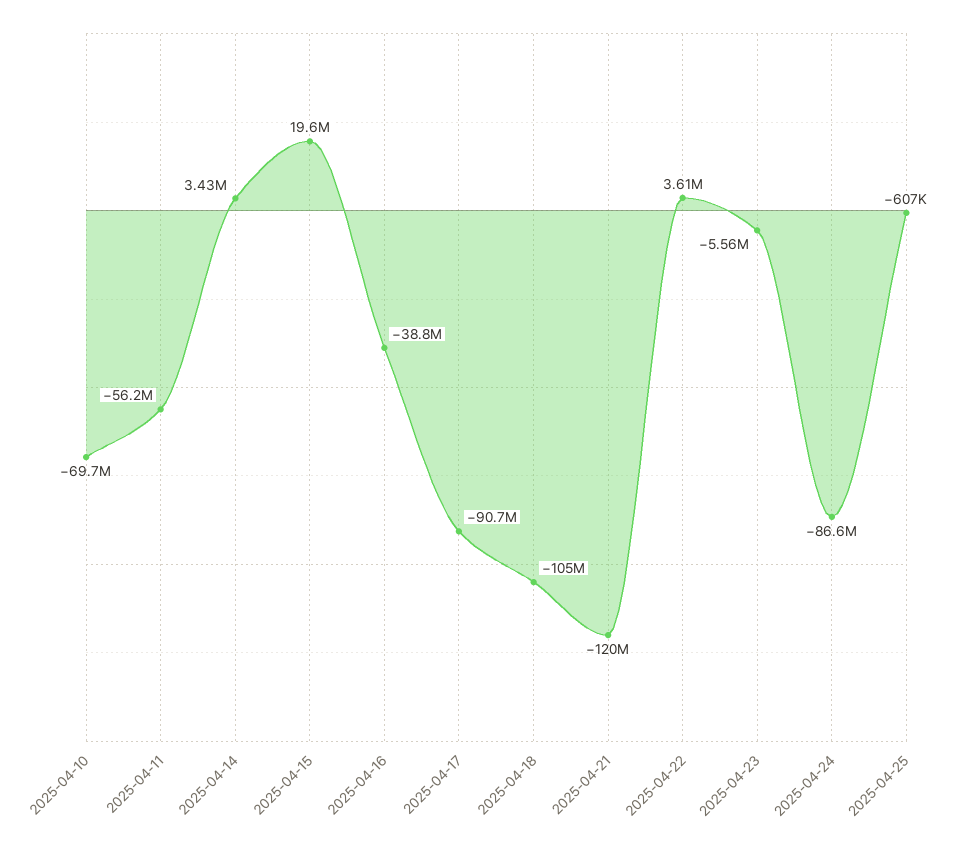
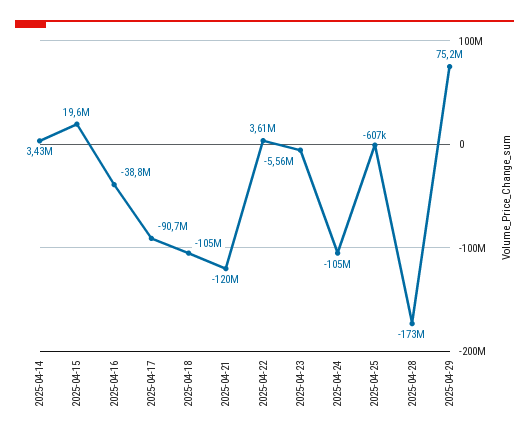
2025-04-10: -69700000 -> none
2025-04-11: -56200000 -> none
2025-04-24: -86600000 -> -105000000
2025-04-28: none -> -173000000
2025-04-29: none -> 75200000

